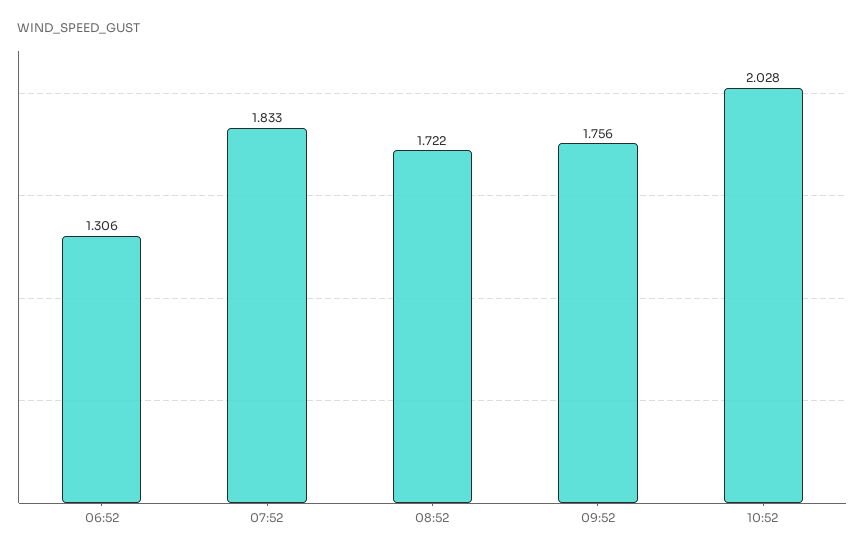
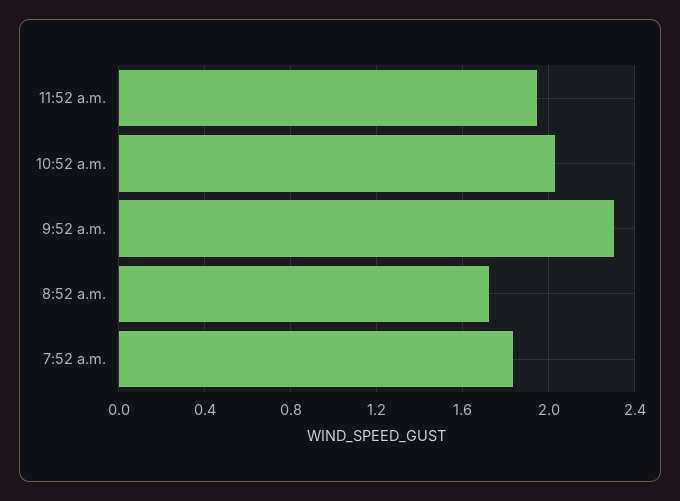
06:52: 1.306 -> none
09:52: 1.756 -> 2.3
11:52 a.m.: none -> 1.95

